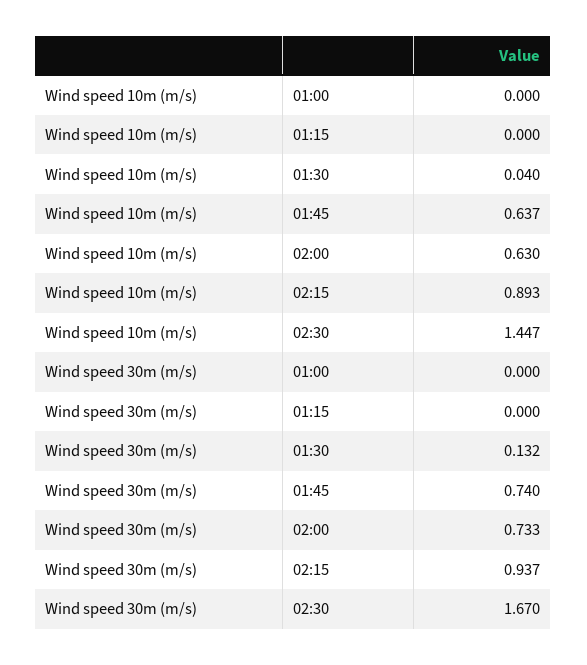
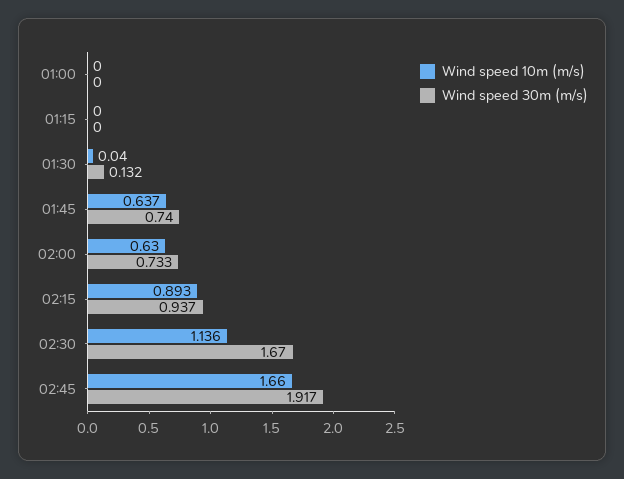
Wind speed 10m (m/s), 02:30: 1.447 -> 1.136
Wind speed 10m (m/s), 02:45: none -> 1.66
Wind speed 30m (m/s), 02:45: none -> 1.917

